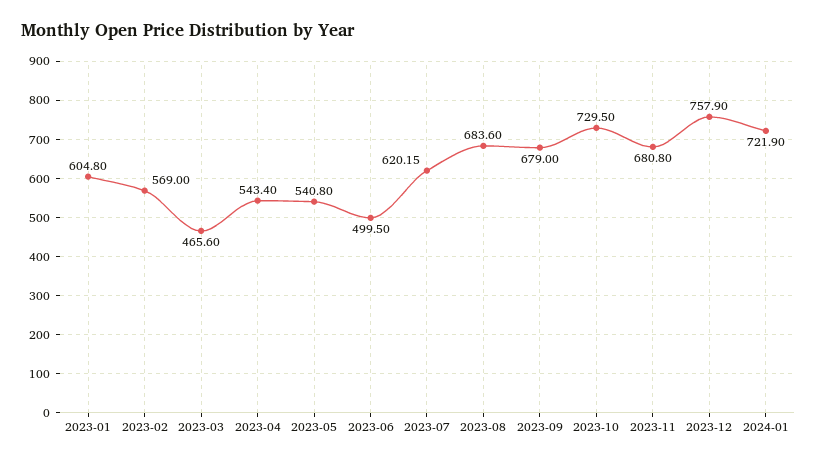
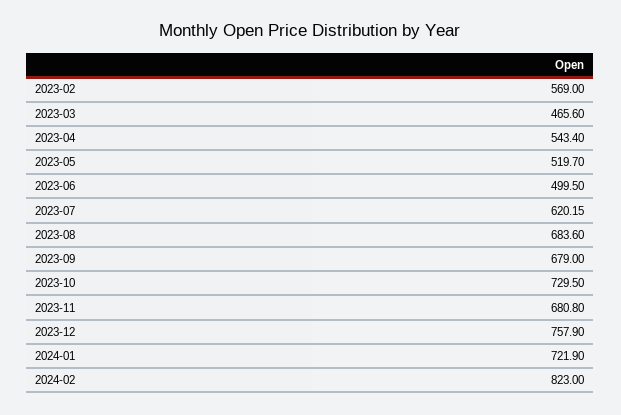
2023-01: 604.8 -> none
2023-05: 540.8 -> 519.7
2024-02: none -> 823

